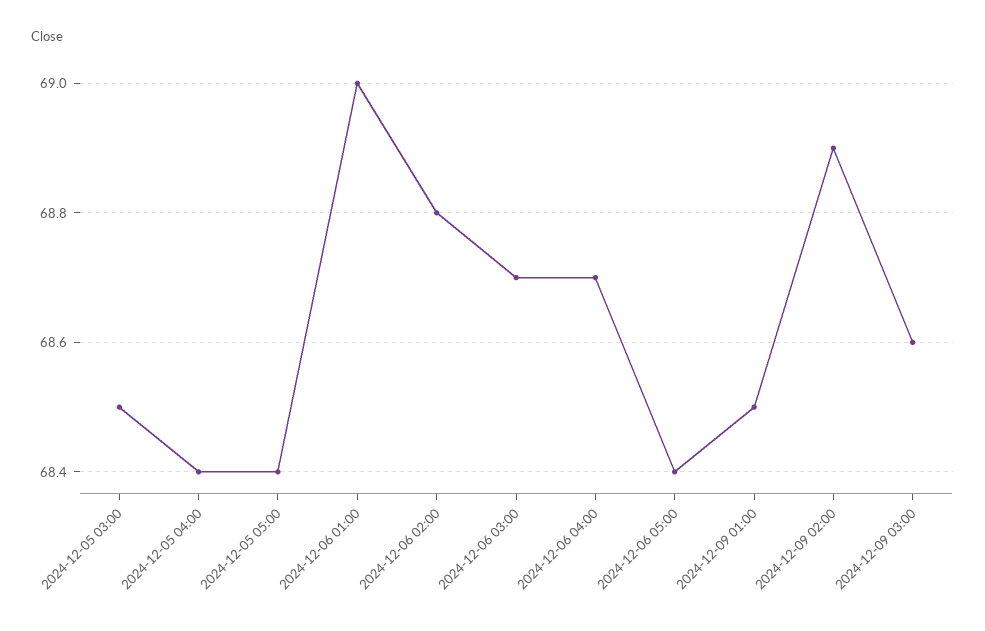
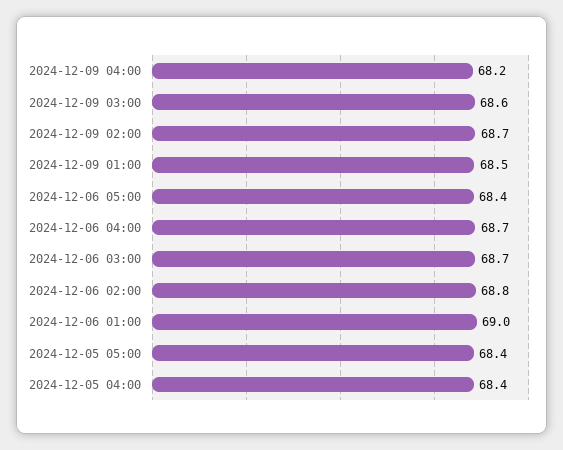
2024-12-05 03:00: 68.5 -> none
2024-12-09 02:00: 68.9 -> 68.7
2024-12-09 04:00: none -> 68.2

